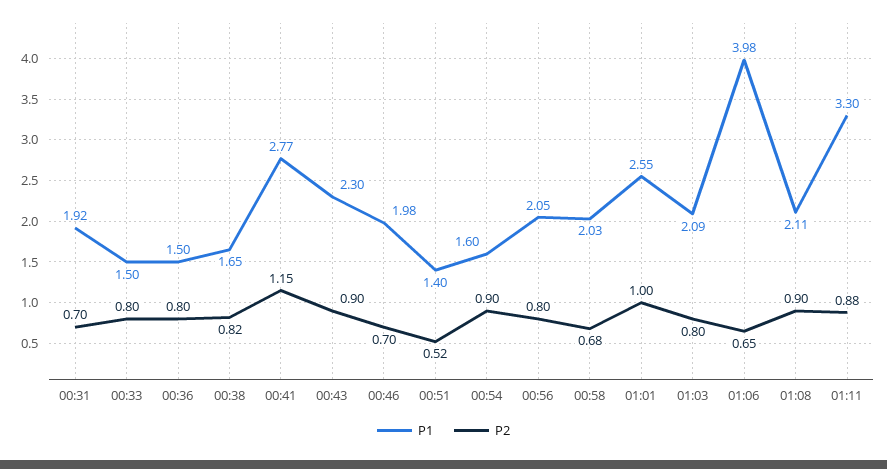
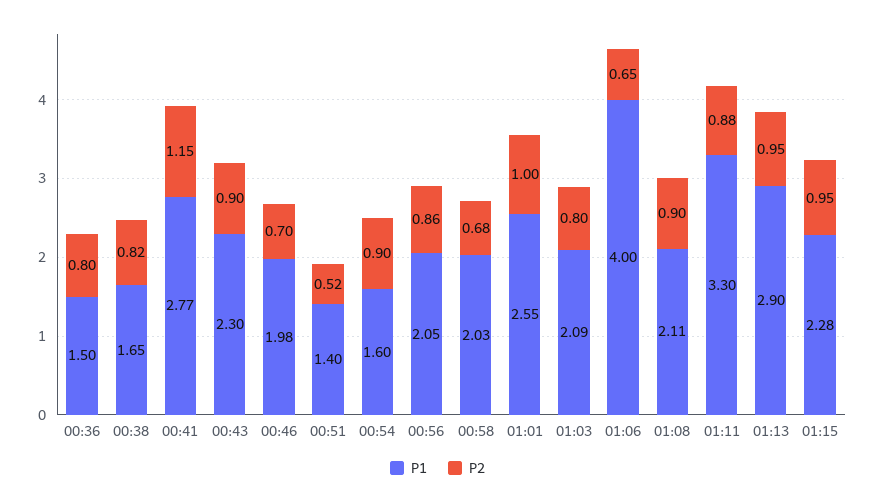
P1, 00:31: 1.92 -> none
P2, 00:31: 0.7 -> none
P1, 00:33: 1.5 -> none
P2, 00:33: 0.8 -> none
P2, 00:56: 0.8 -> 0.86
P1, 01:06: 3.98 -> 4
P1, 01:13: none -> 2.9
P2, 01:13: none -> 0.95
P1, 01:15: none -> 2.28
P2, 01:15: none -> 0.95

